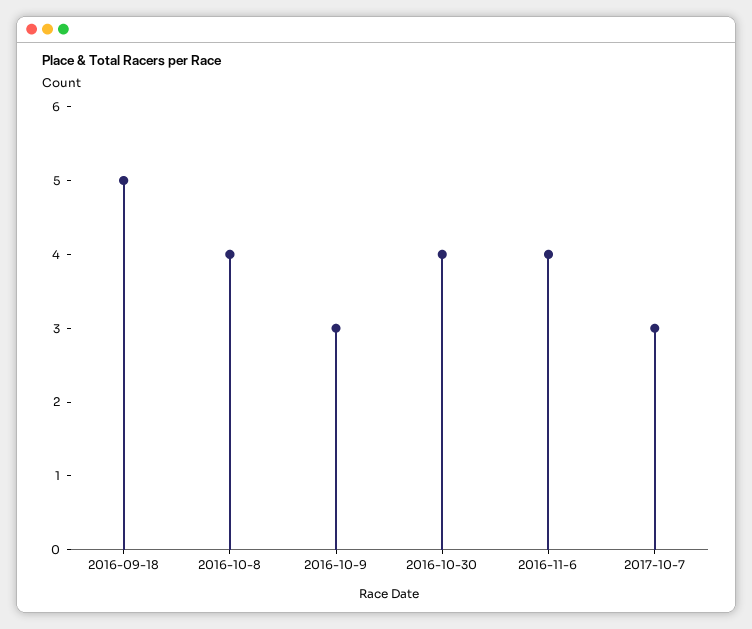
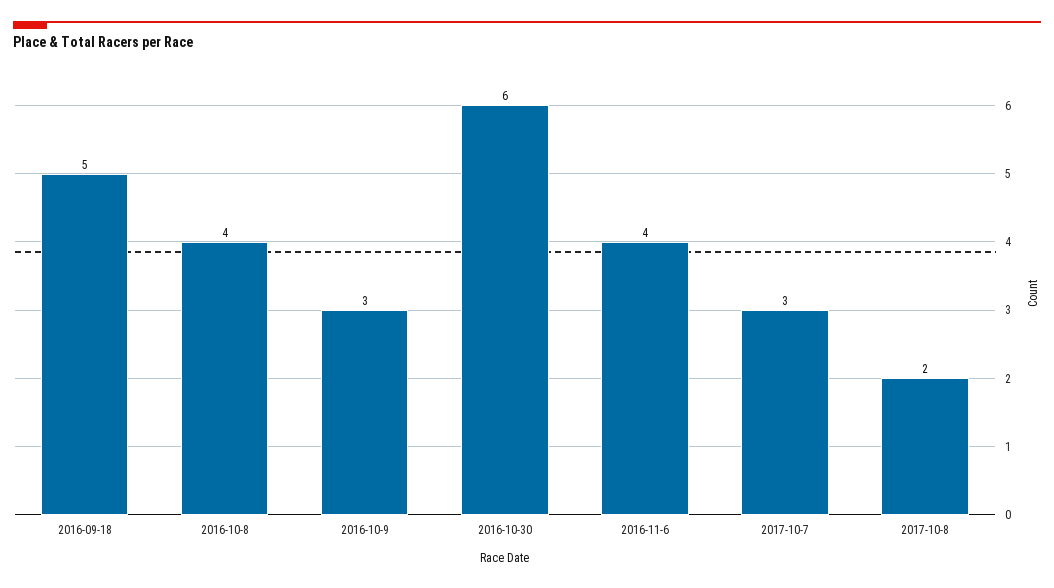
2016-10-30: 4 -> 6
2017-10-8: none -> 2

